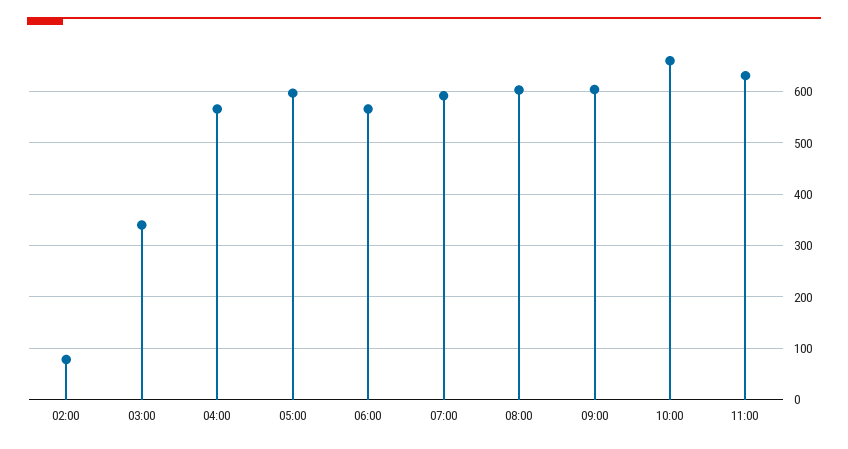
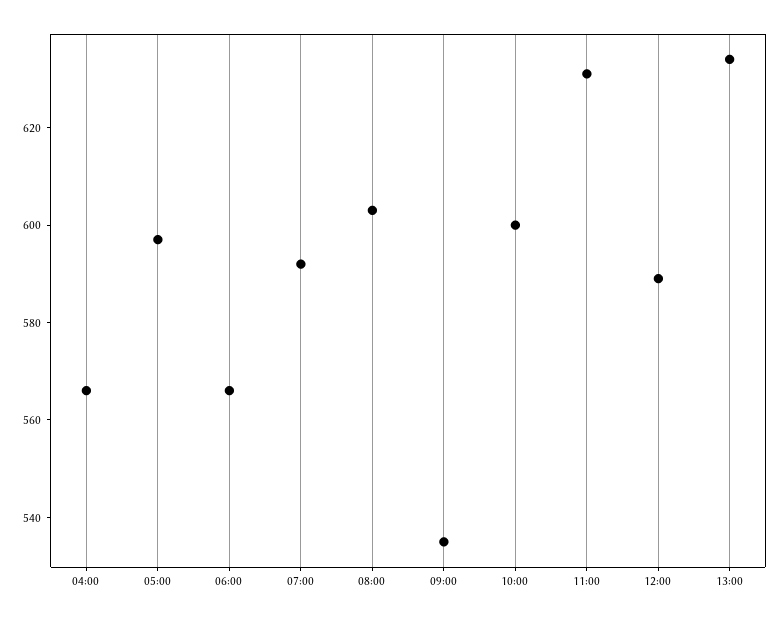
02:00: 80 -> none
03:00: 340 -> none
09:00: 600 -> 535
10:00: 660 -> 600
12:00: none -> 590
13:00: none -> 635

